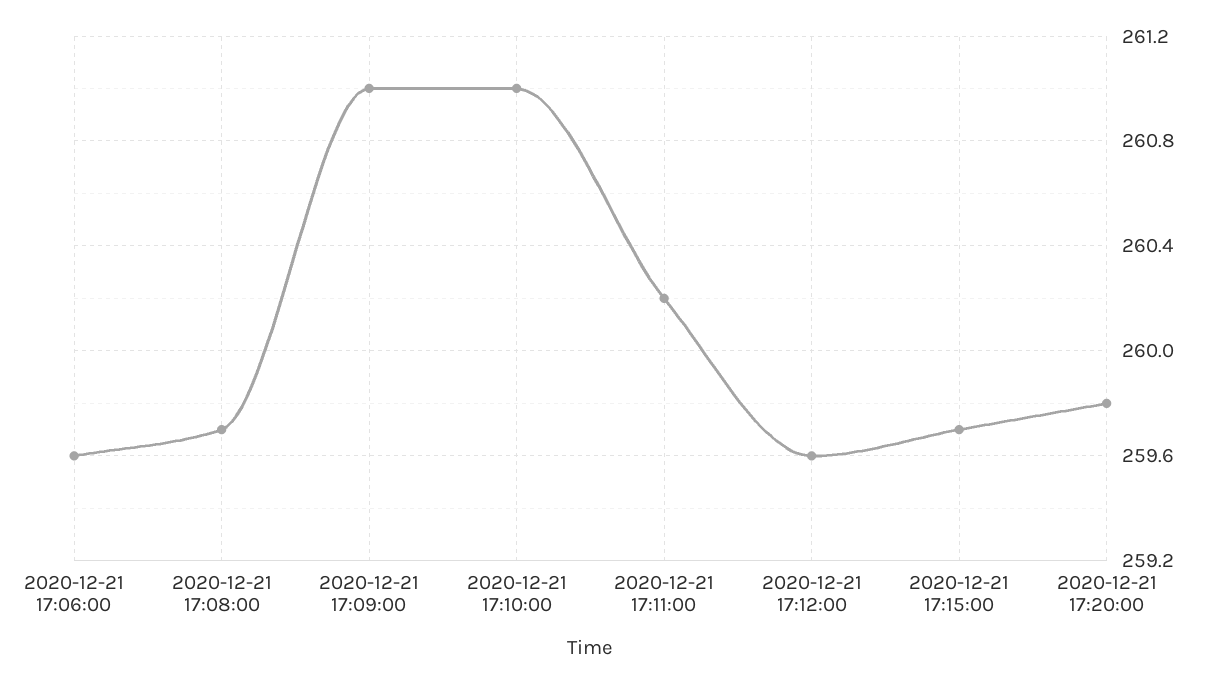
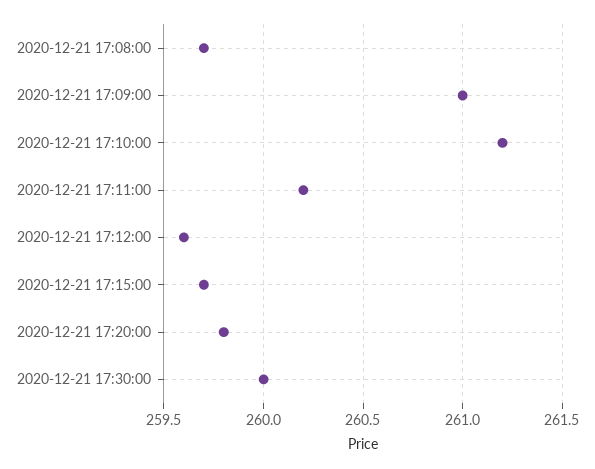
2020-12-21 17:06:00: 259.6 -> none
2020-12-21 17:10:00: 261 -> 261.2
2020-12-21 17:30:00: none -> 260

